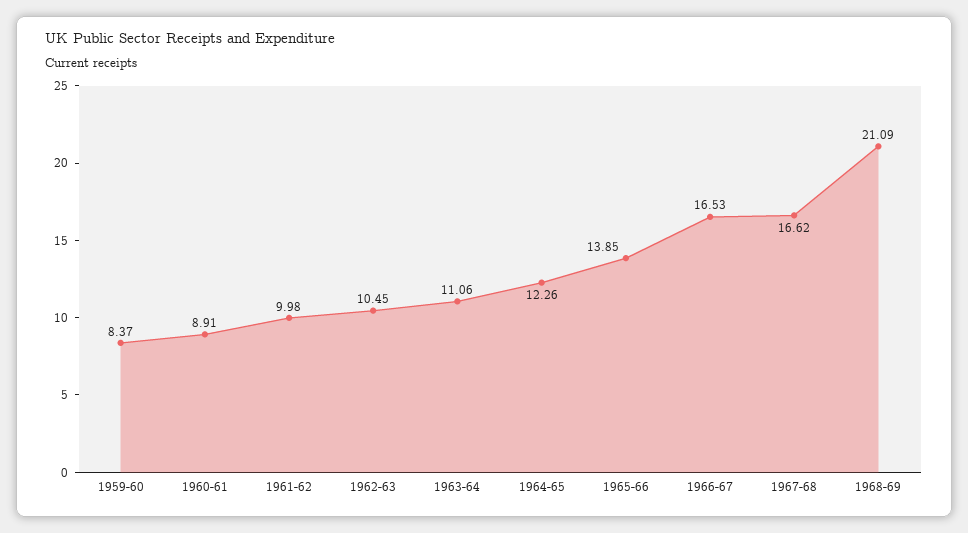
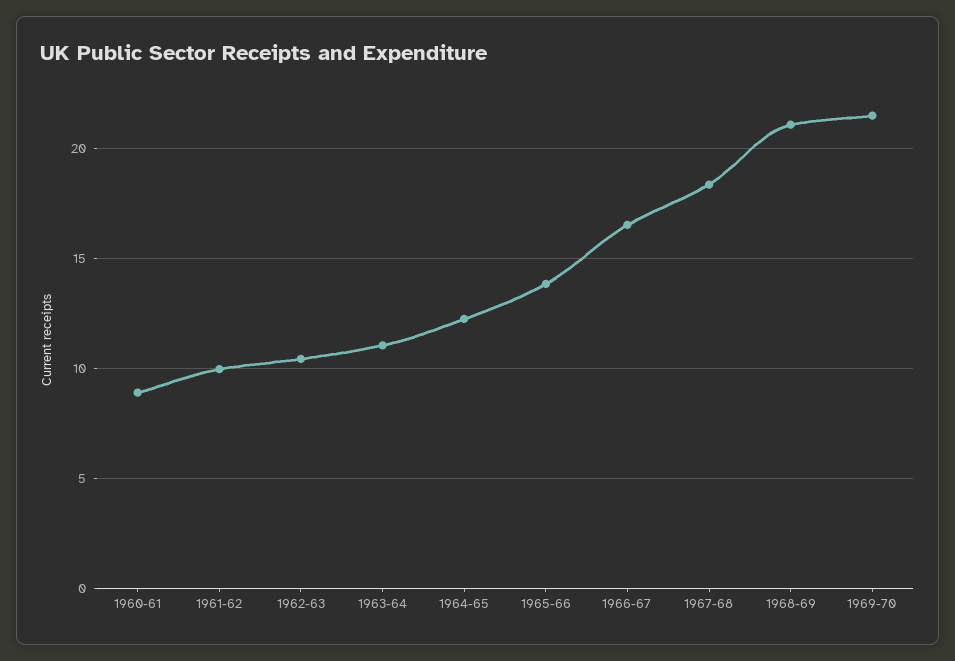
1959-60: 8.37 -> none
1967-68: 16.62 -> 18.5
1969-70: none -> 21.5

